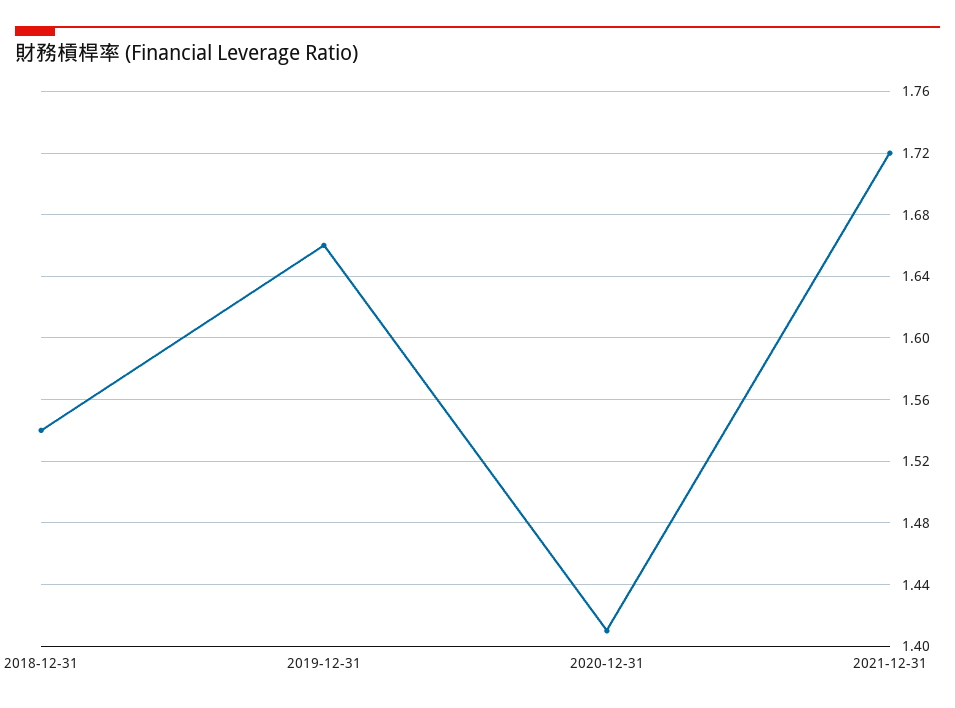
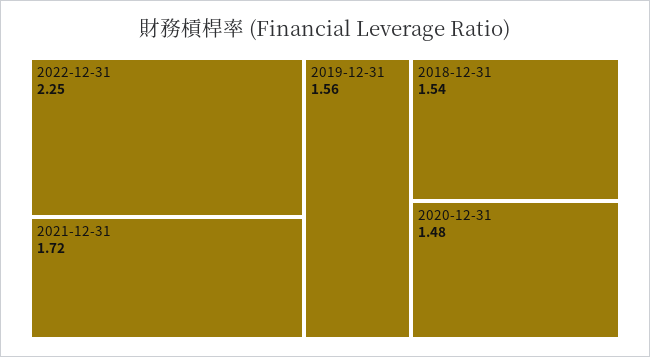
2019-12-31: 1.66 -> 1.56
2020-12-31: 1.41 -> 1.48
2022-12-31: none -> 2.25

